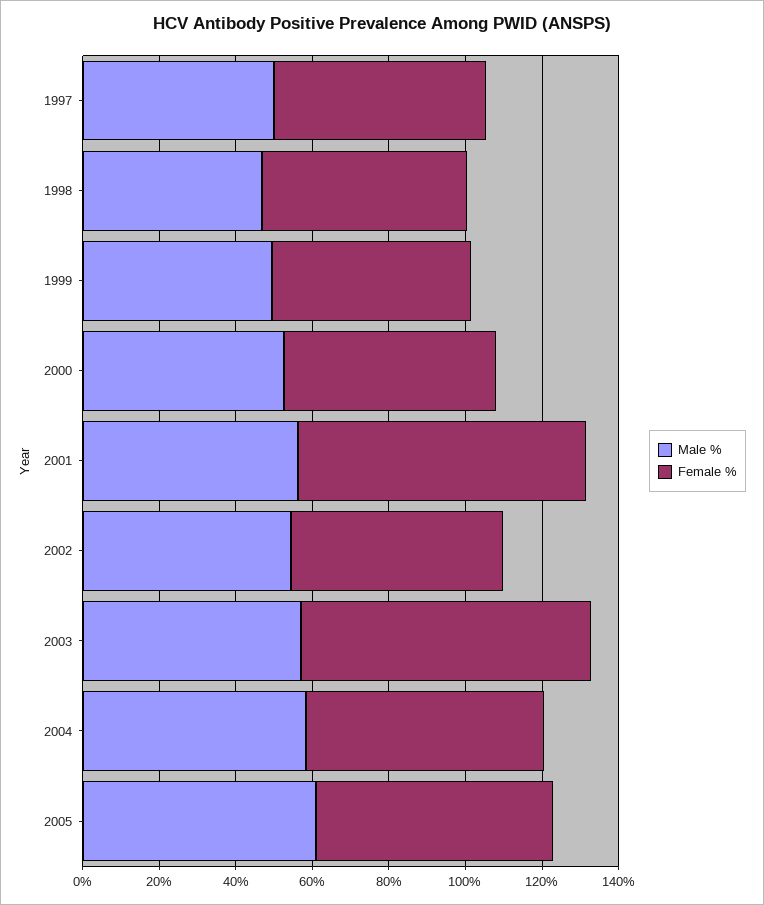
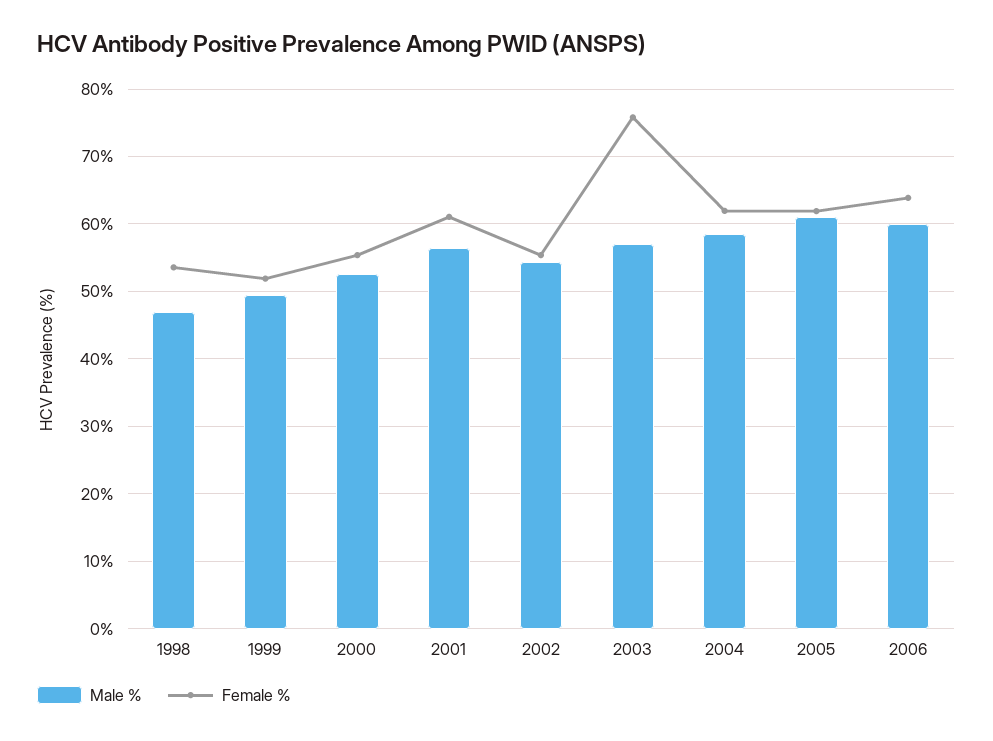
Male %, 1997: 50 -> none
Female %, 1997: 55 -> none
Female %, 2001: 75 -> 61
Male %, 2006: none -> 60
Female %, 2006: none -> 64

